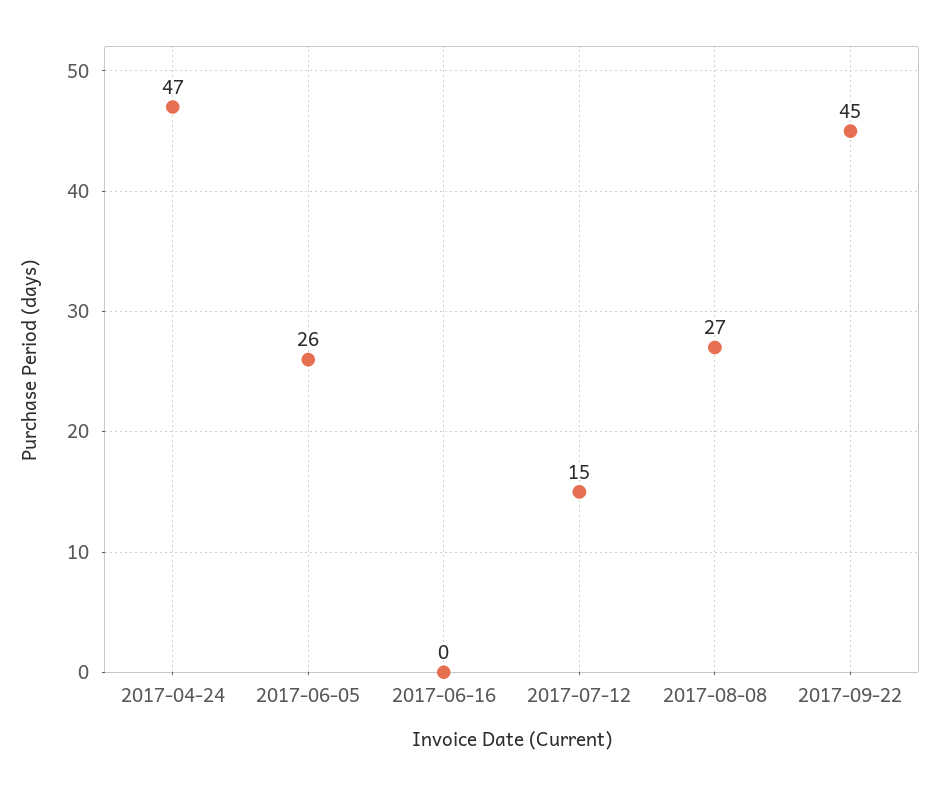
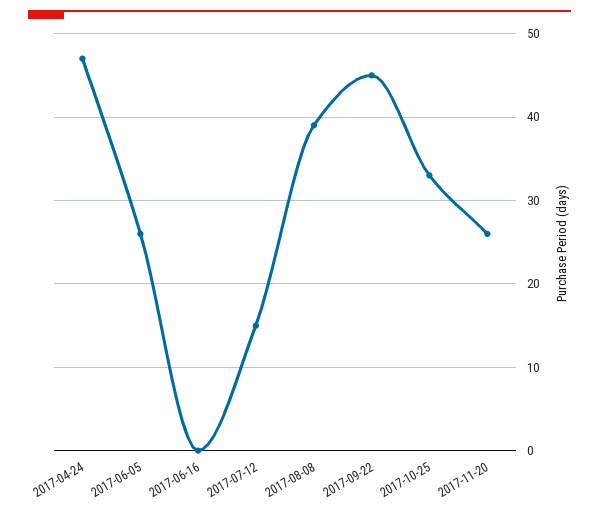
2017-08-08: 27 -> 39
2017-10-25: none -> 33
2017-11-20: none -> 26

